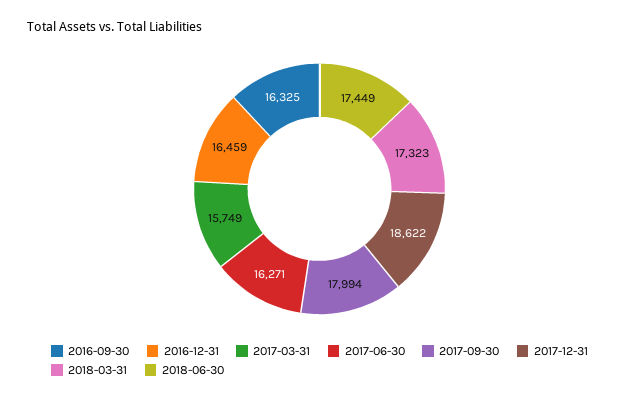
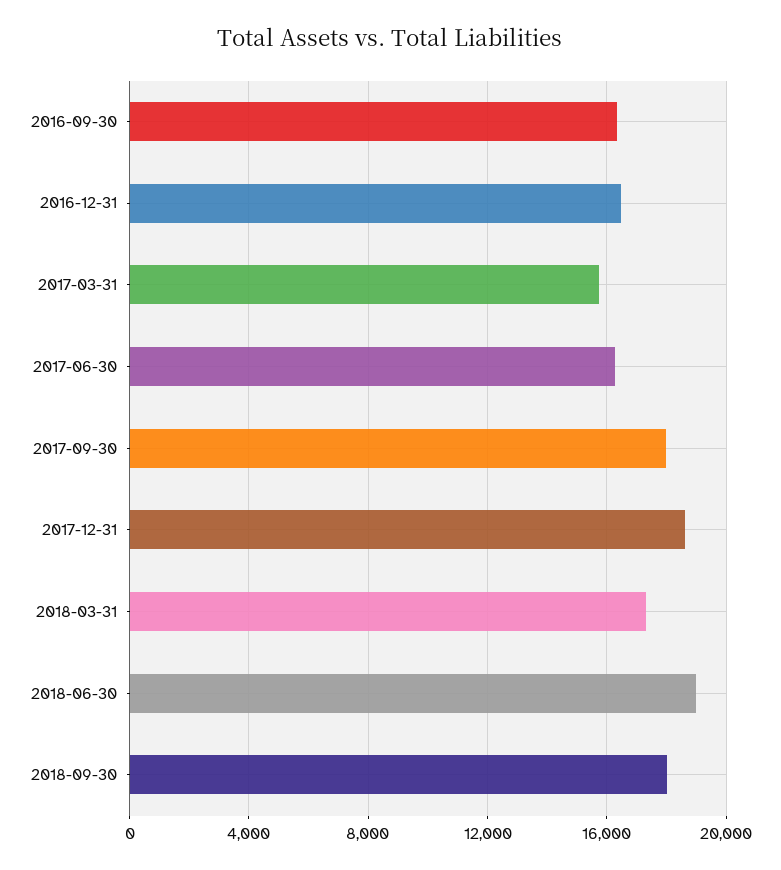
2018-06-30: 17449 -> 19000
2018-09-30: none -> 18000

